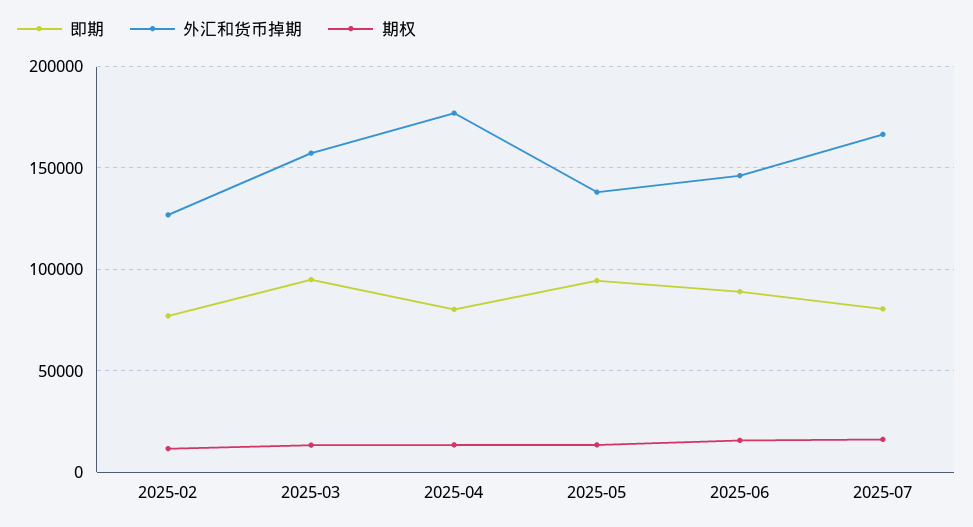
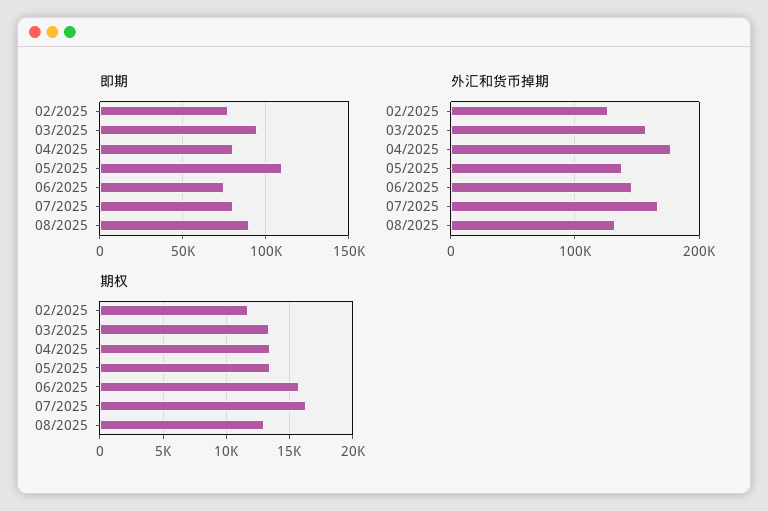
即期, 2025-05: 95000 -> 110000
即期, 2025-06: 90000 -> 75000
即期, 08/2025: none -> 90000
外汇和货币掉期, 08/2025: none -> 130000
期权, 08/2025: none -> 13000

